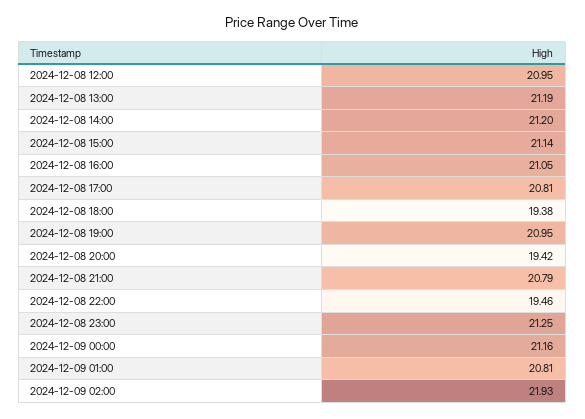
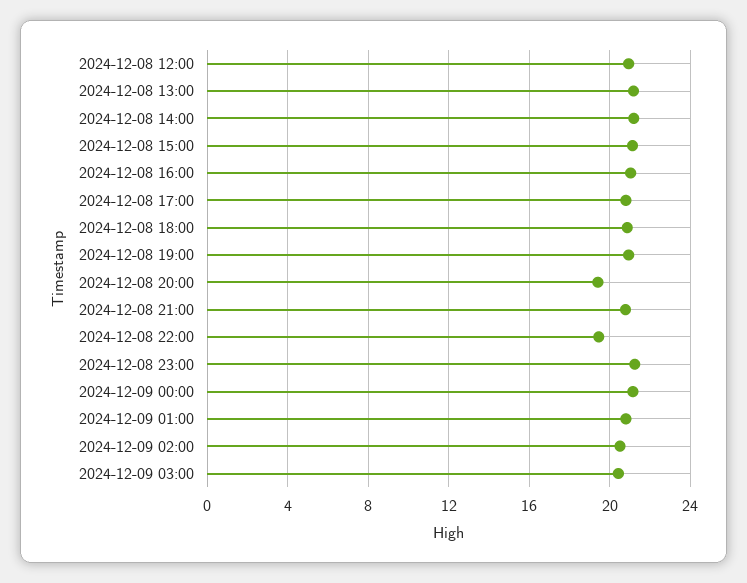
2024-12-08 18:00: 19.38 -> 21
2024-12-09 02:00: 21.93 -> 20.5
2024-12-09 03:00: none -> 20.5

